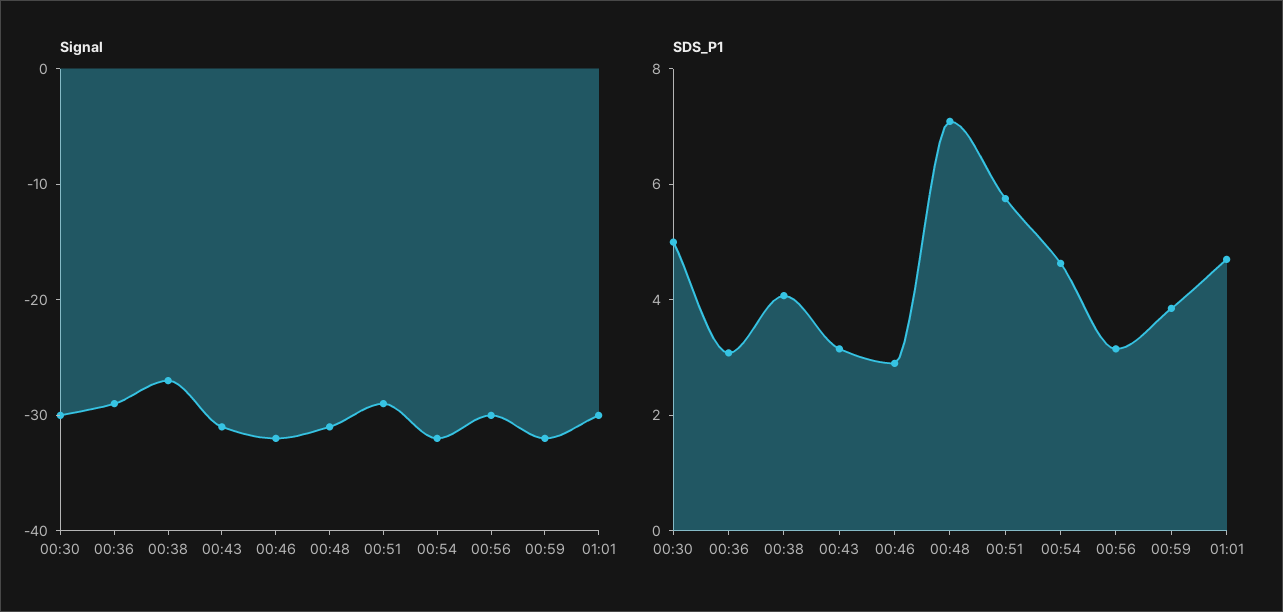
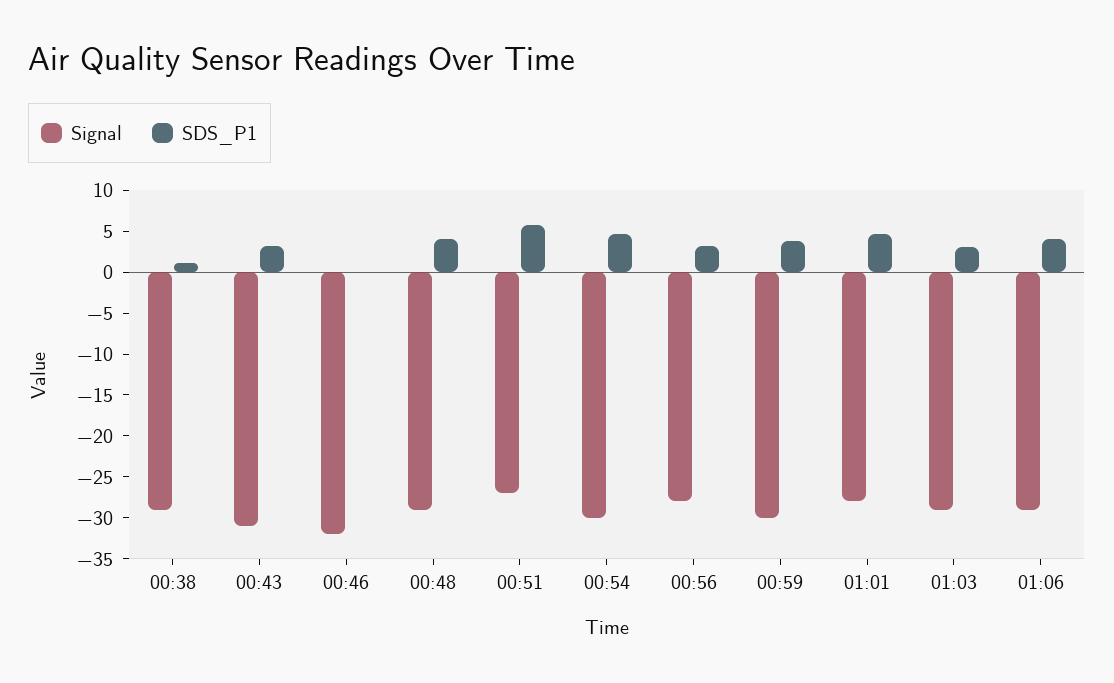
Signal, 00:30: -30 -> none
Signal, 00:36: -29 -> none
Signal, 00:38: -27 -> -29
Signal, 00:48: -31 -> -29
Signal, 00:51: -29 -> -27
Signal, 00:54: -32 -> -30
Signal, 00:56: -30 -> -28
Signal, 00:59: -32 -> -30
Signal, 01:01: -30 -> -28
SDS_P1, 00:30: 5 -> none
SDS_P1, 00:36: 3 -> none
SDS_P1, 00:38: 4 -> 1
SDS_P1, 00:46: 3 -> 0
SDS_P1, 00:48: 7 -> 4
Signal, 01:03: none -> -29
SDS_P1, 01:03: none -> 3
Signal, 01:06: none -> -29
SDS_P1, 01:06: none -> 4

